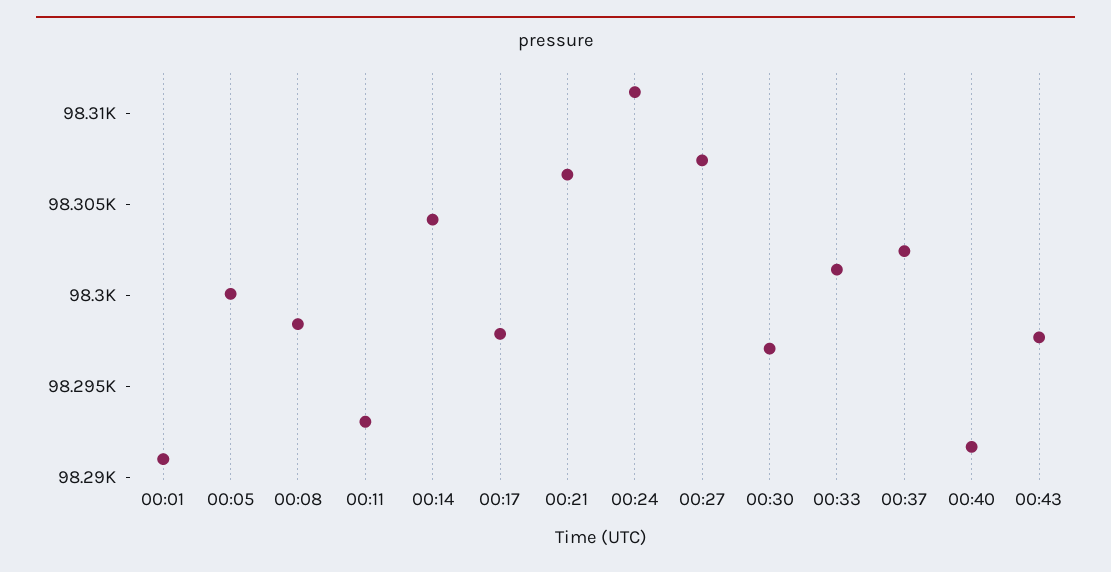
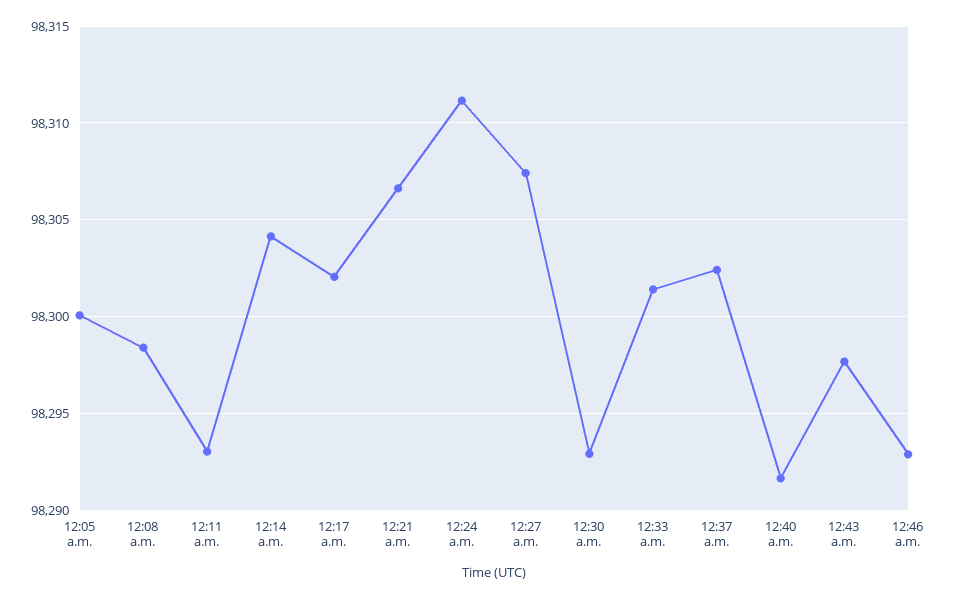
00:01: 98291 -> none
00:17: 98298 -> 98302
00:30: 98297 -> 98293
12:46 a.m.: none -> 98293

